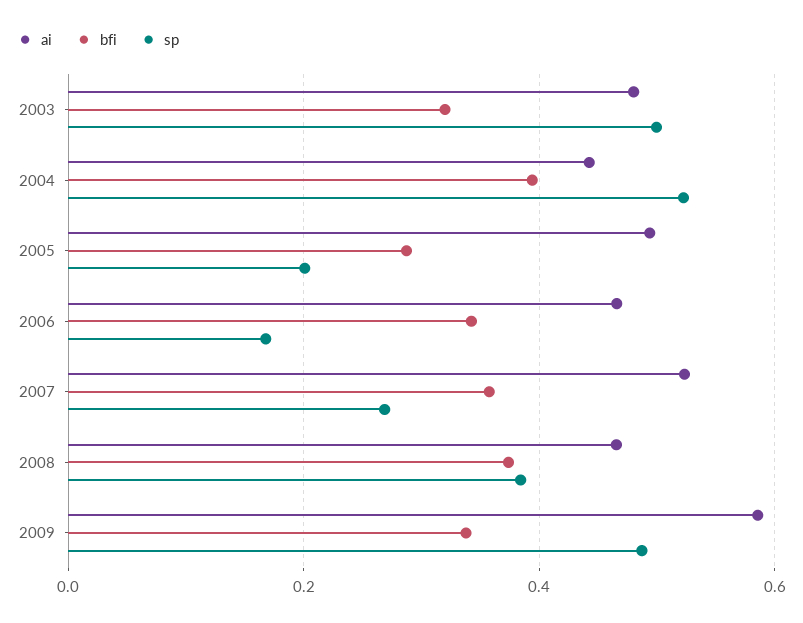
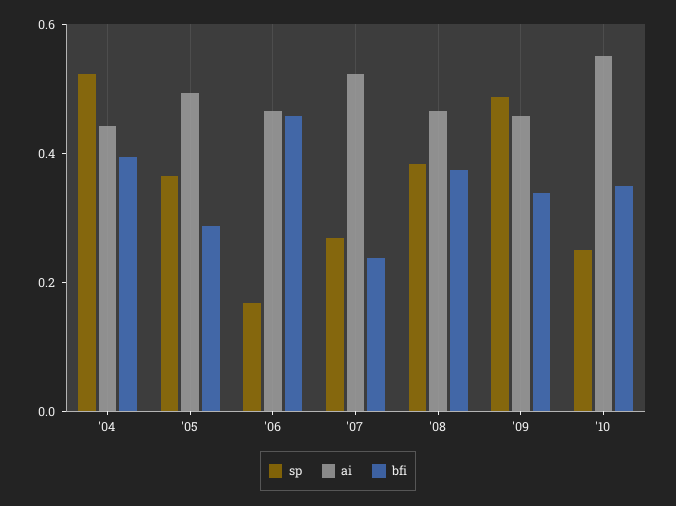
ai, 2003: 0.48 -> none
bfi, 2003: 0.32 -> none
sp, 2003: 0.5 -> none
sp, 2005: 0.2 -> 0.35
bfi, 2006: 0.34 -> 0.45
bfi, 2007: 0.36 -> 0.25
ai, 2009: 0.58 -> 0.45
sp, '10: none -> 0.25
ai, '10: none -> 0.55
bfi, '10: none -> 0.35

